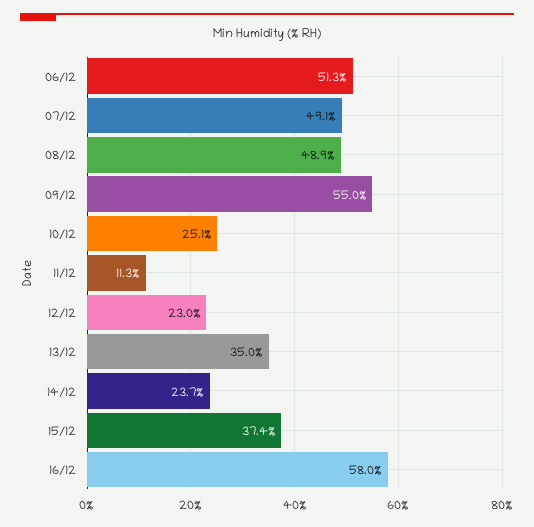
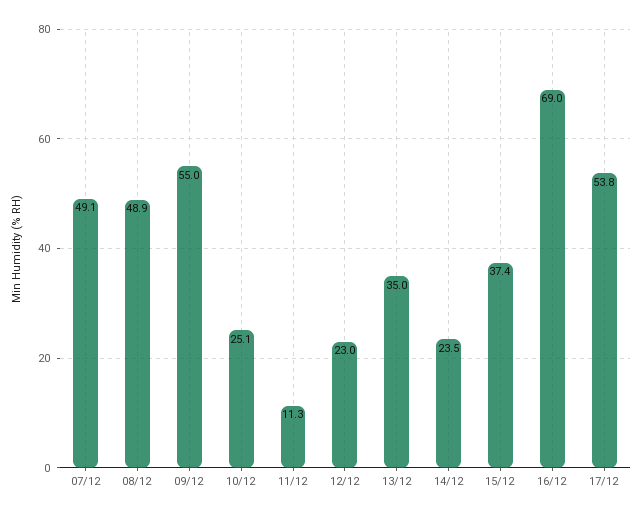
06/12: 51.3 -> none
14/12: 23.7 -> 23.5
16/12: 58 -> 69
17/12: none -> 53.8

